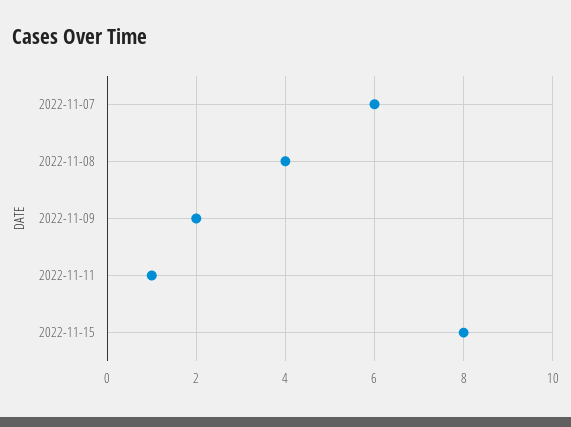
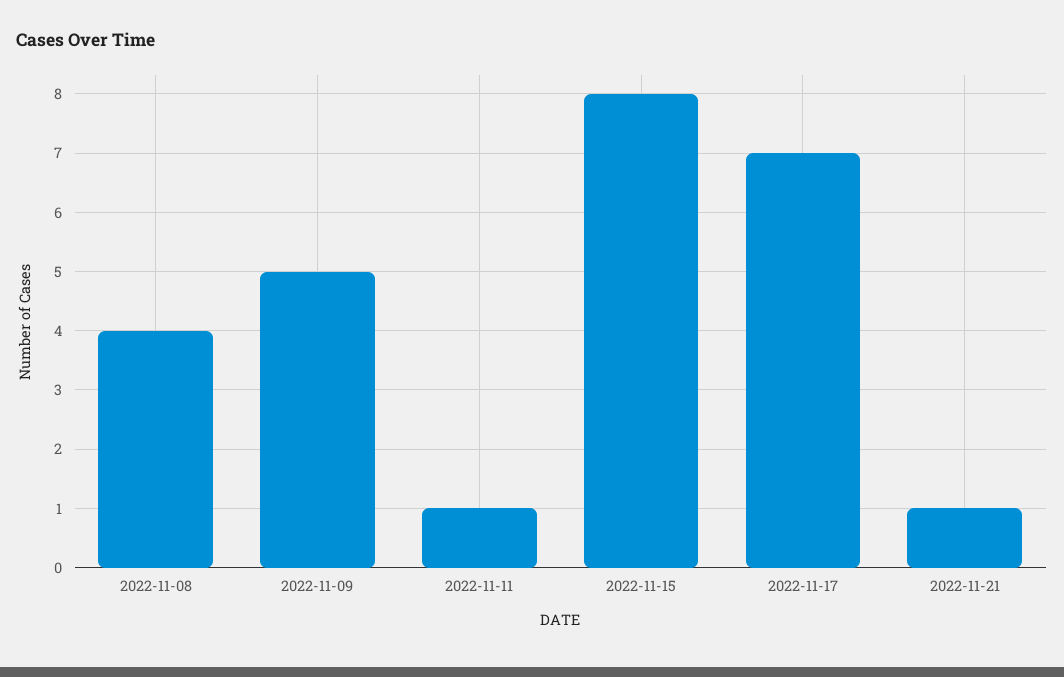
2022-11-07: 6 -> none
2022-11-09: 2 -> 5
2022-11-17: none -> 7
2022-11-21: none -> 1

